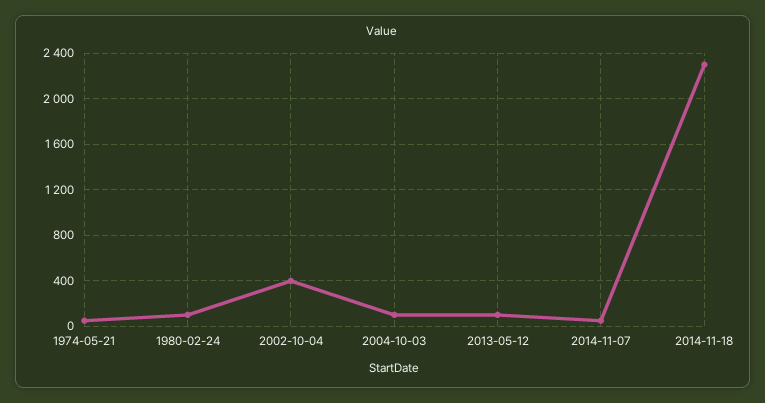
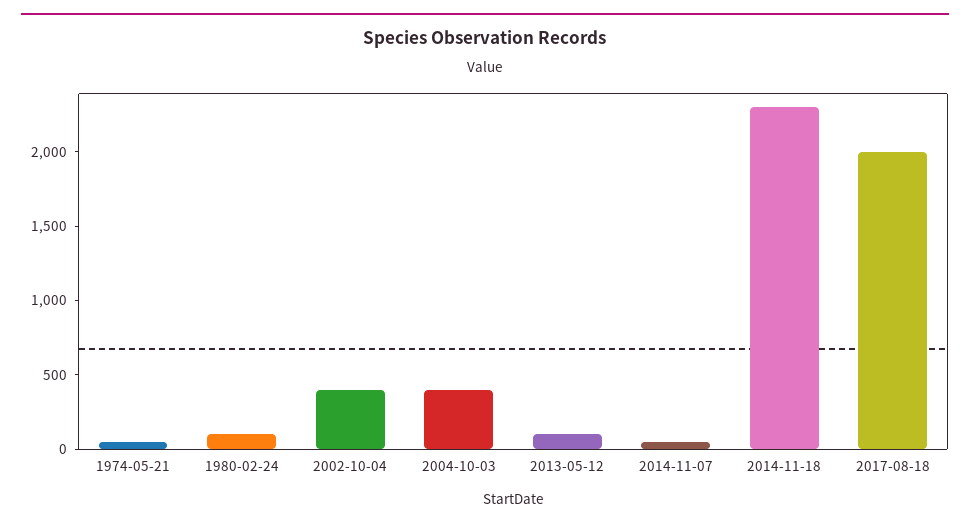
2004-10-03: 100 -> 400
2017-08-18: none -> 2000

